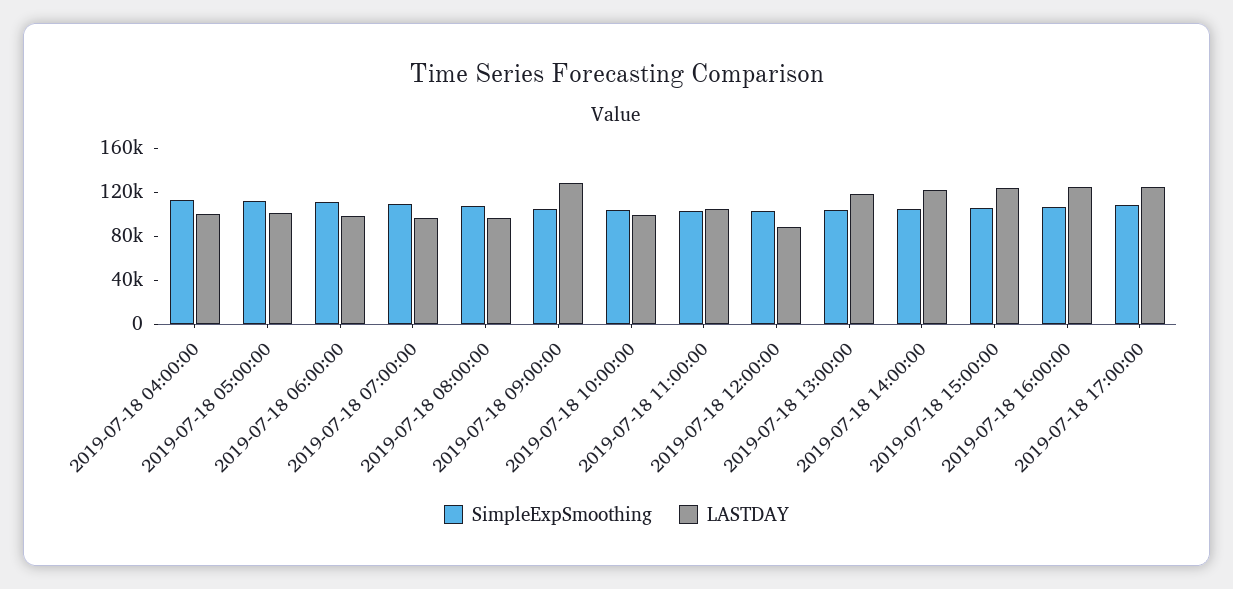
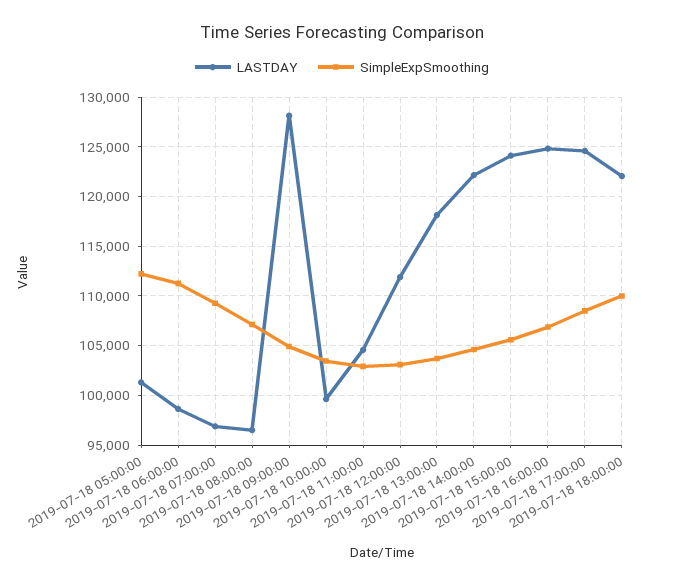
SimpleExpSmoothing, 2019-07-18 04:00:00: 110000 -> none
LASTDAY, 2019-07-18 04:00:00: 100000 -> none
LASTDAY, 2019-07-18 12:00:00: 90000 -> 112000
LASTDAY, 2019-07-18 18:00:00: none -> 122000
SimpleExpSmoothing, 2019-07-18 18:00:00: none -> 110000

